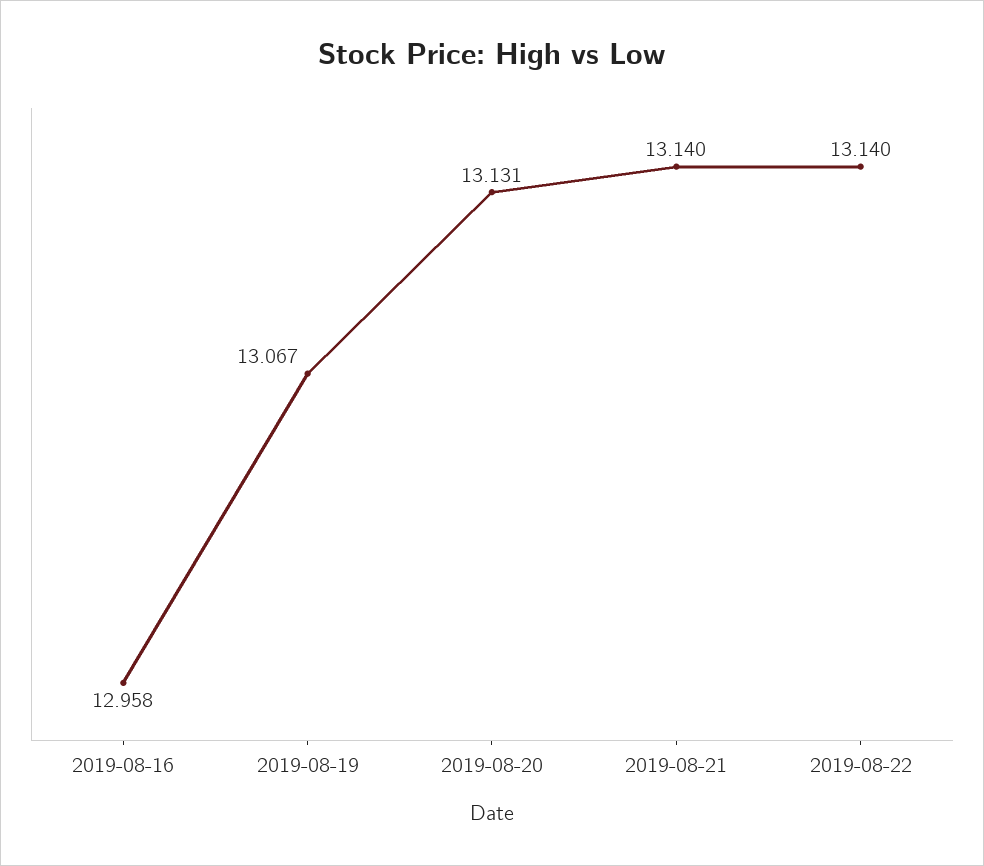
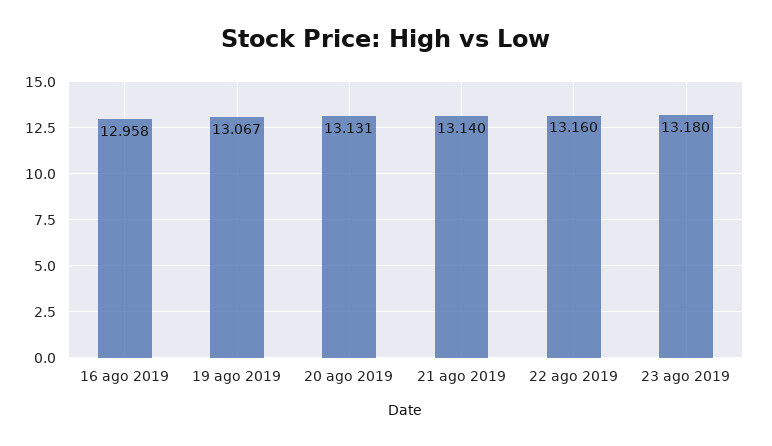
2019-08-22: 13.14 -> 13.16
23 ago 2019: none -> 13.18

